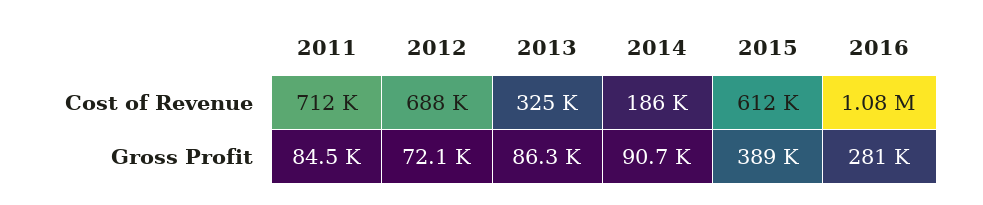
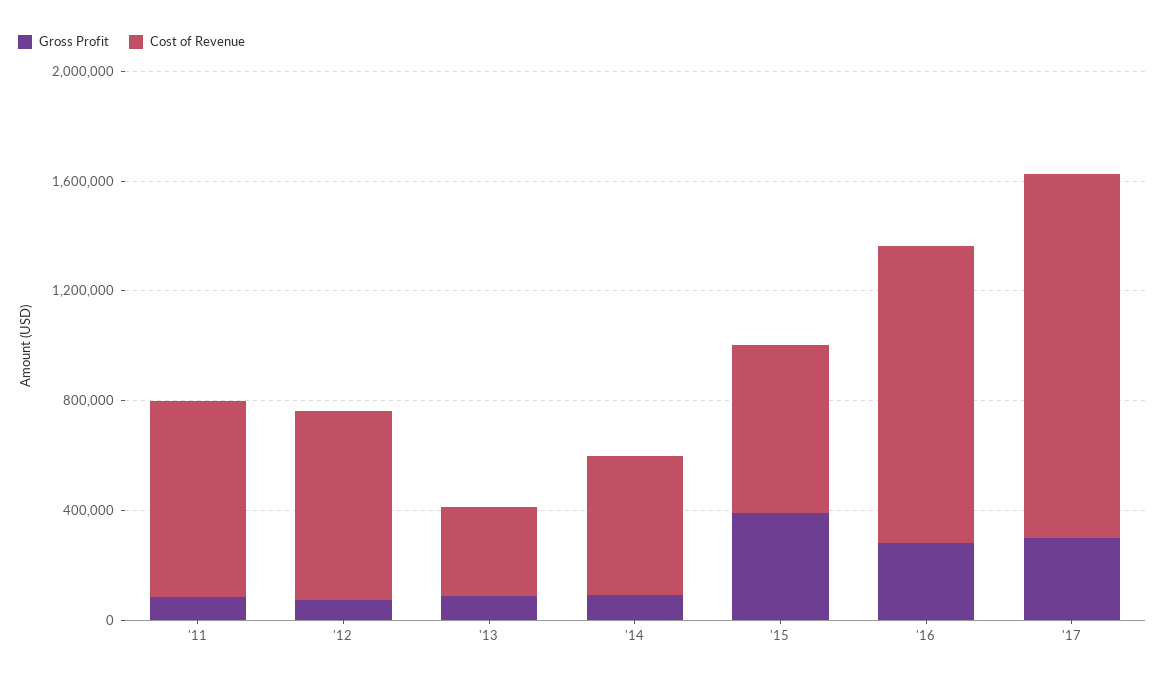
Cost of Revenue, 2014: 186000 -> 500000
Gross Profit, '17: none -> 300000
Cost of Revenue, '17: none -> 1300000

